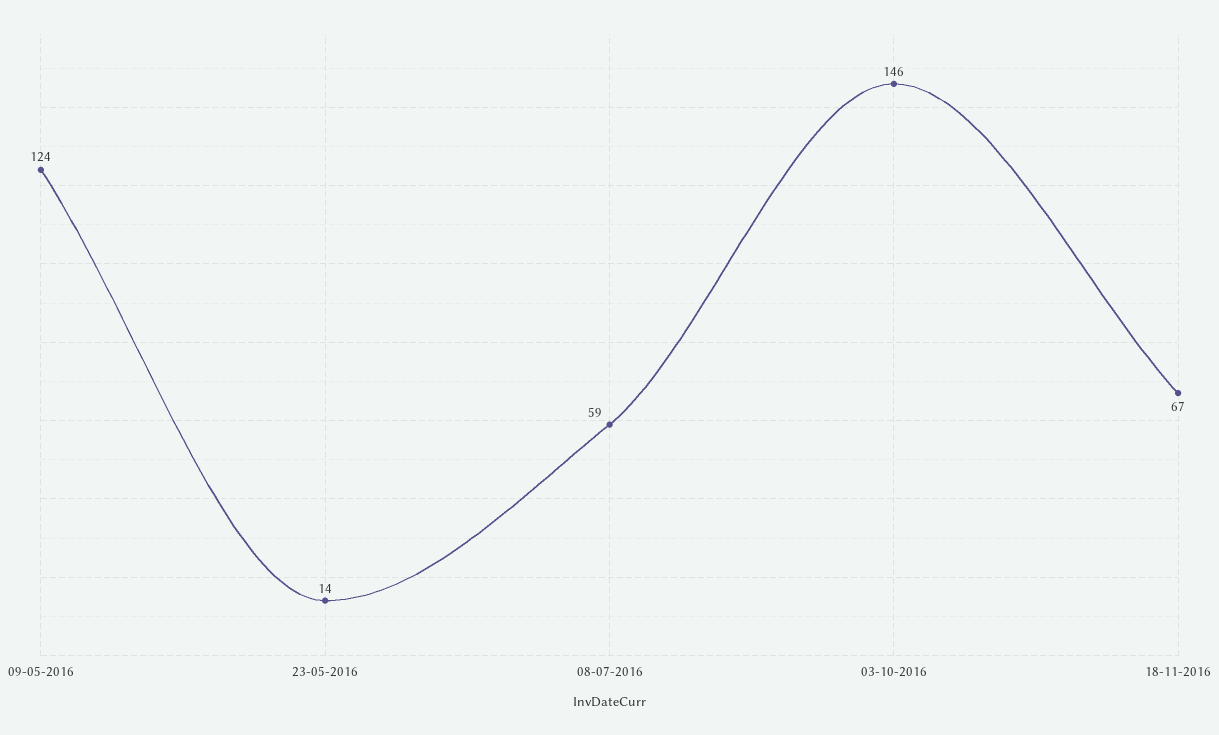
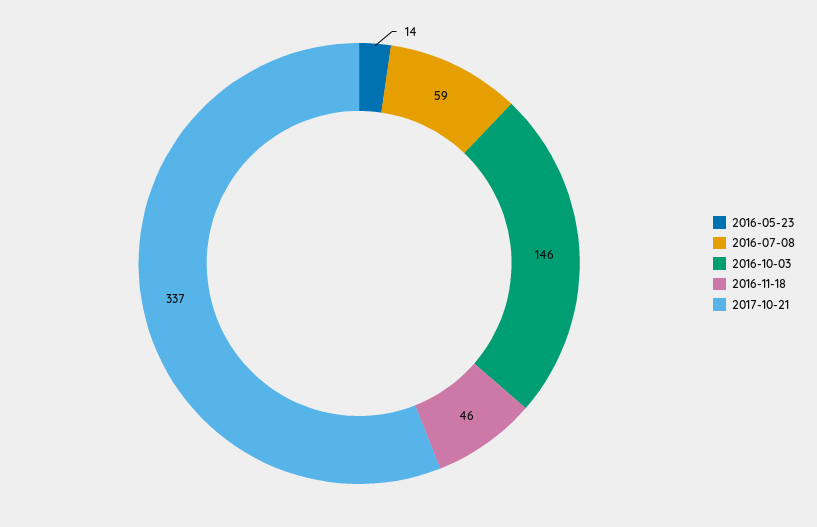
09-05-2016: 124 -> none
18-11-2016: 67 -> 46
2017-10-21: none -> 337

